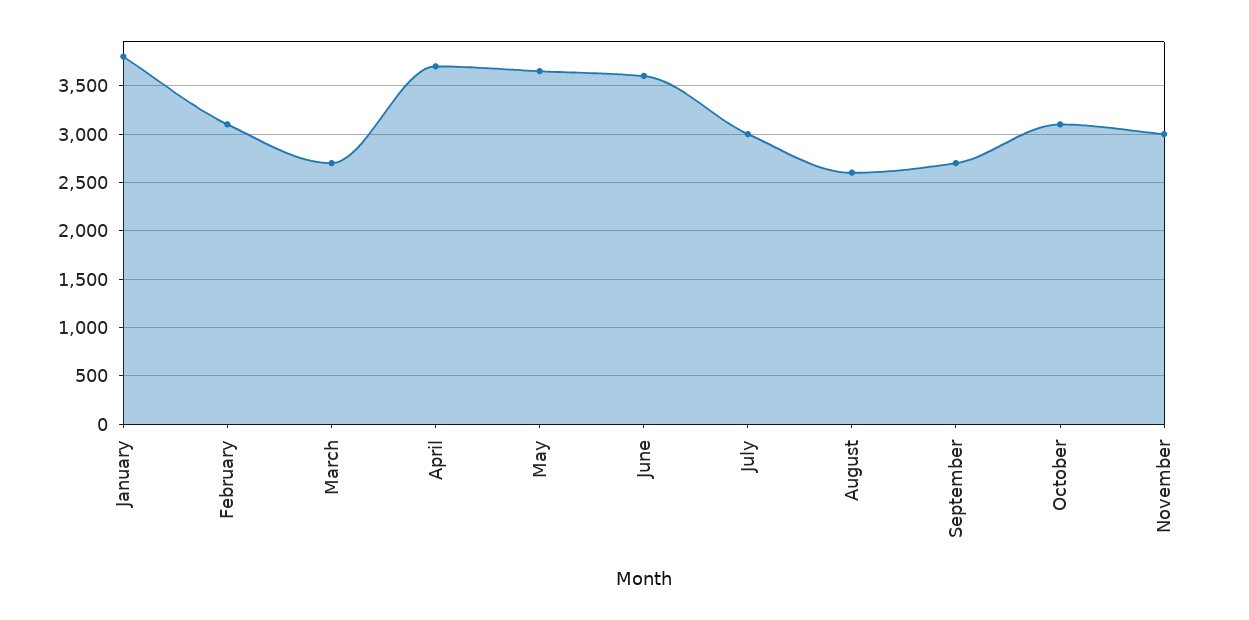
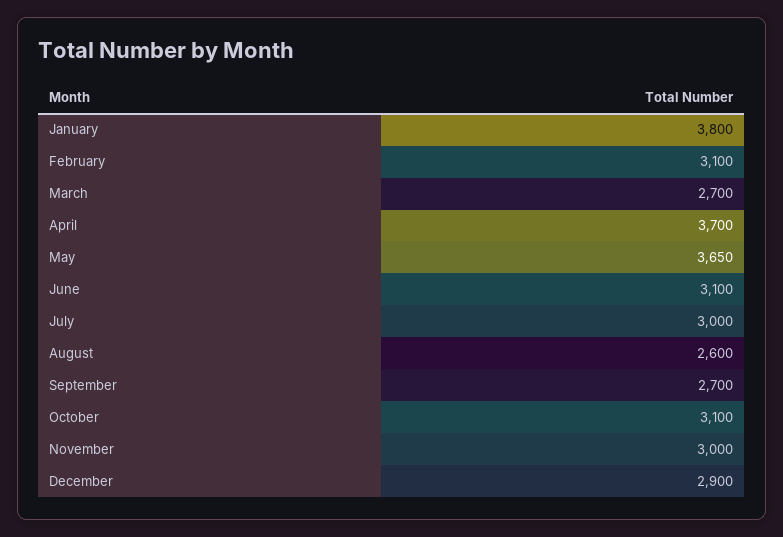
June: 3600 -> 3100
December: none -> 2900

